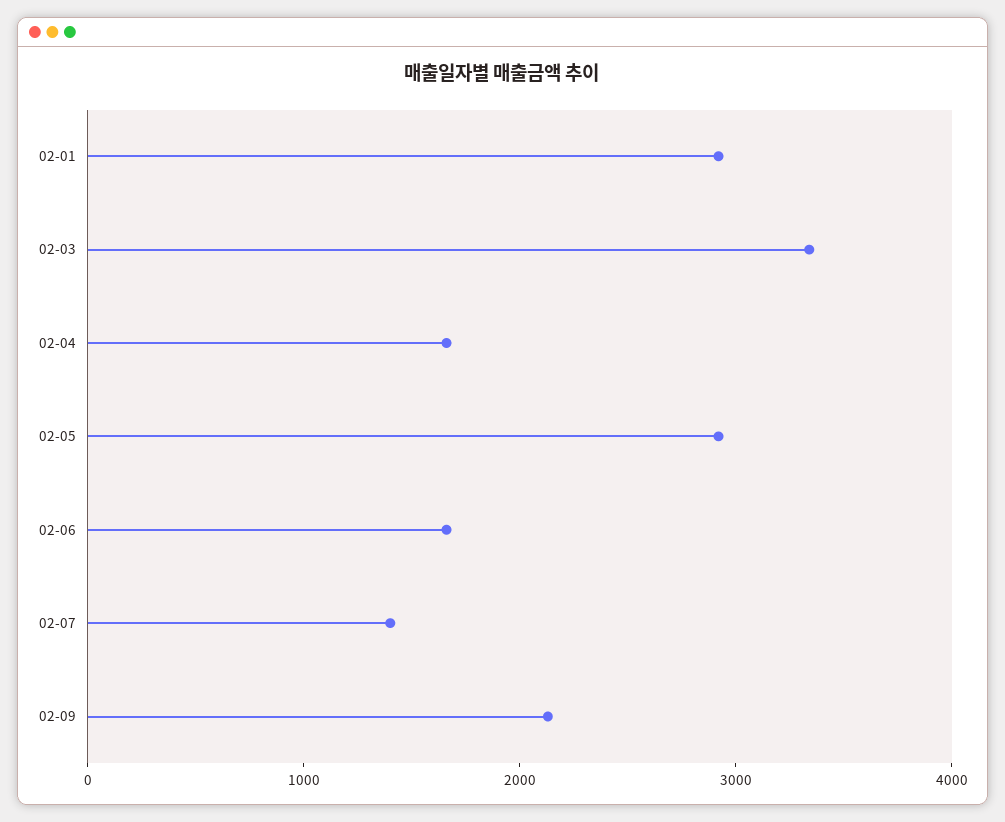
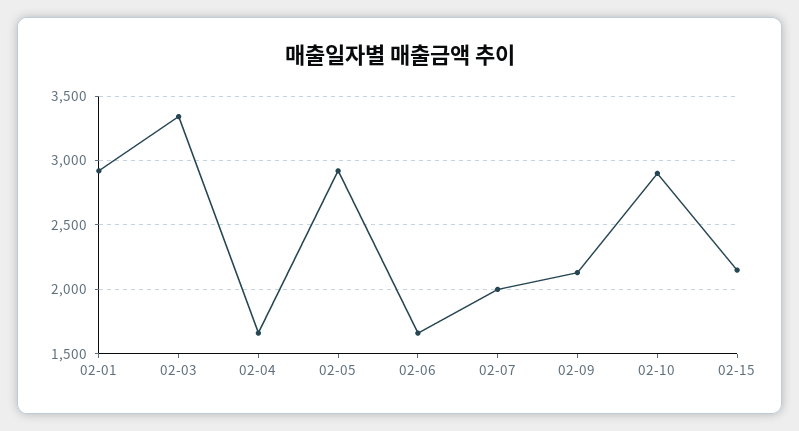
02-07: 1400 -> 2000
02-10: none -> 2900
02-15: none -> 2150

